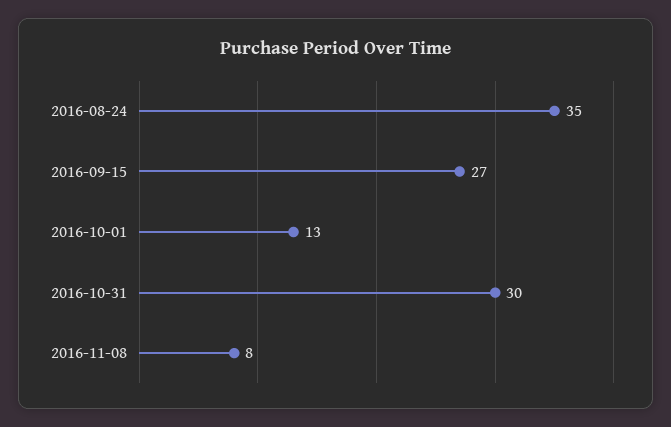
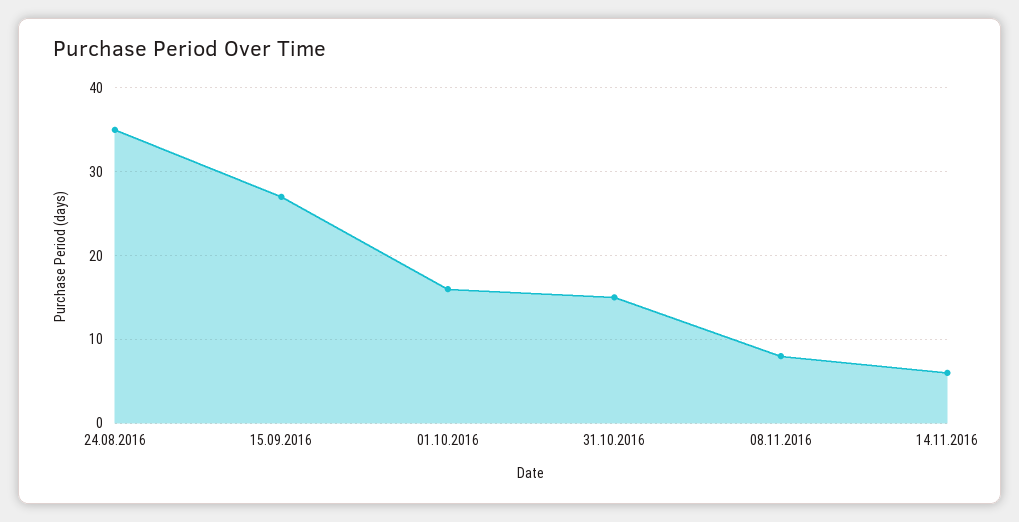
2016-10-01: 13 -> 16
2016-10-31: 30 -> 15
14.11.2016: none -> 6

